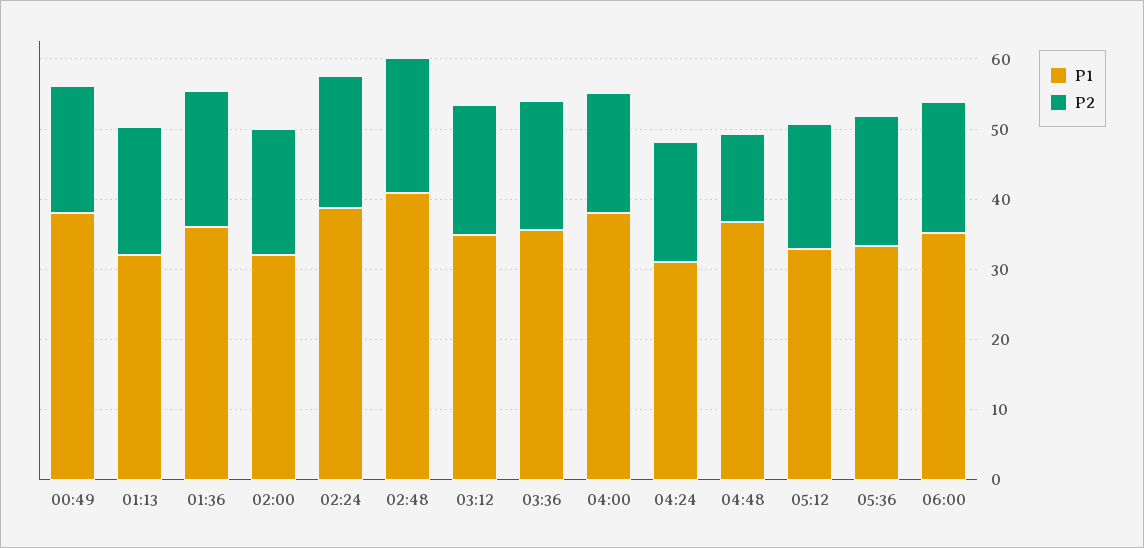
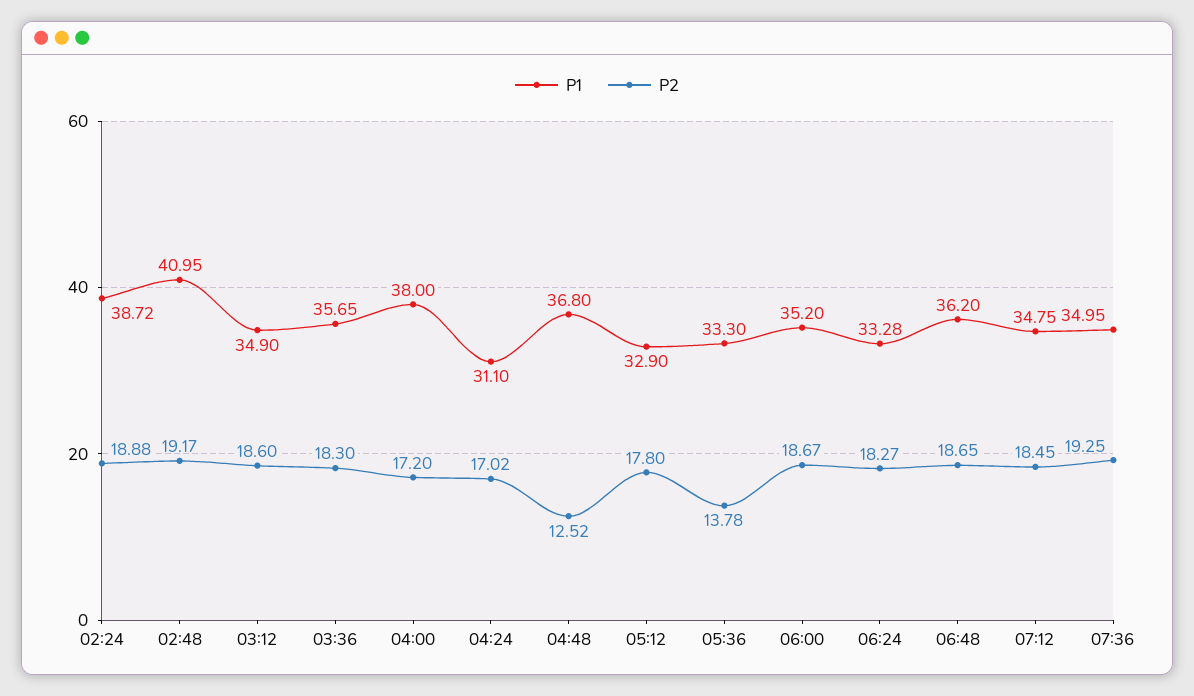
P1, 00:49: 38 -> none
P2, 00:49: 18 -> none
P1, 01:13: 32 -> none
P2, 01:13: 18 -> none
P1, 01:36: 36 -> none
P2, 01:36: 20 -> none
P1, 02:00: 32 -> none
P2, 02:00: 18 -> none
P2, 05:36: 18 -> 13.78
P1, 06:24: none -> 33.28
P2, 06:24: none -> 18.27
P1, 06:48: none -> 36.2
P2, 06:48: none -> 18.65
P1, 07:12: none -> 34.75
P2, 07:12: none -> 18.45
P1, 07:36: none -> 34.95
P2, 07:36: none -> 19.25

